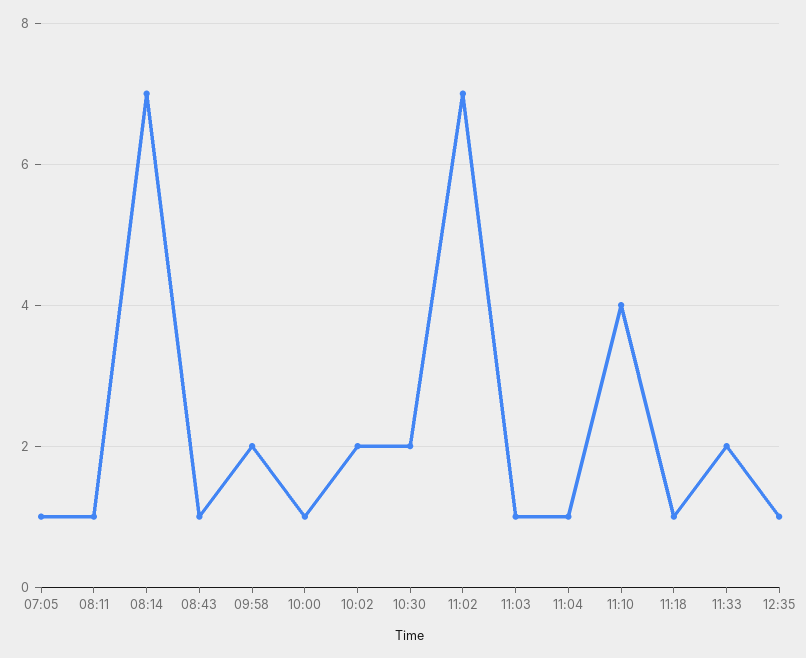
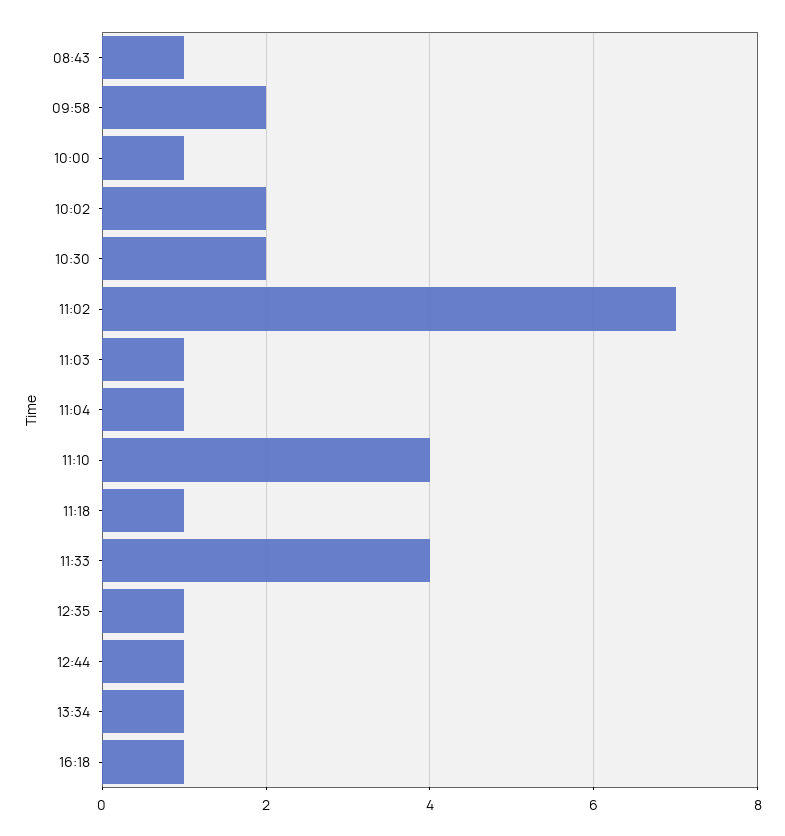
07:05: 1 -> none
08:11: 1 -> none
08:14: 7 -> none
11:33: 2 -> 4
12:44: none -> 1
13:34: none -> 1
16:18: none -> 1

